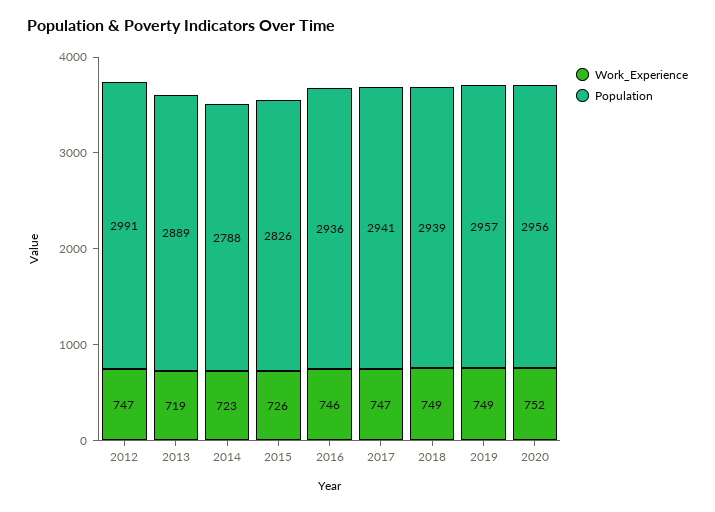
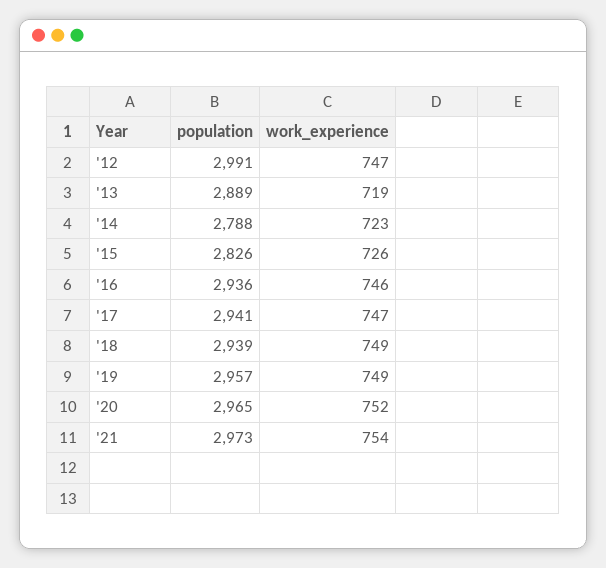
Population, 2020: 2956 -> 2965
Population, '21: none -> 2973
Work_Experience, '21: none -> 754

